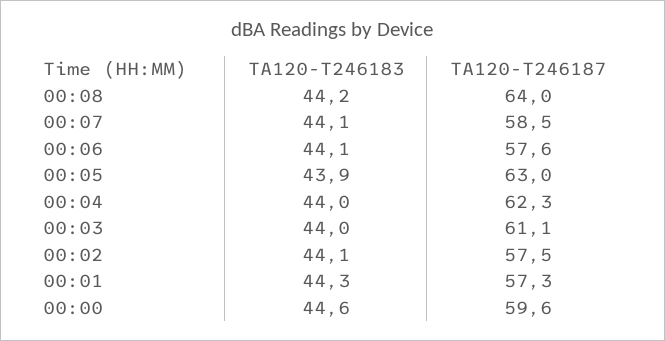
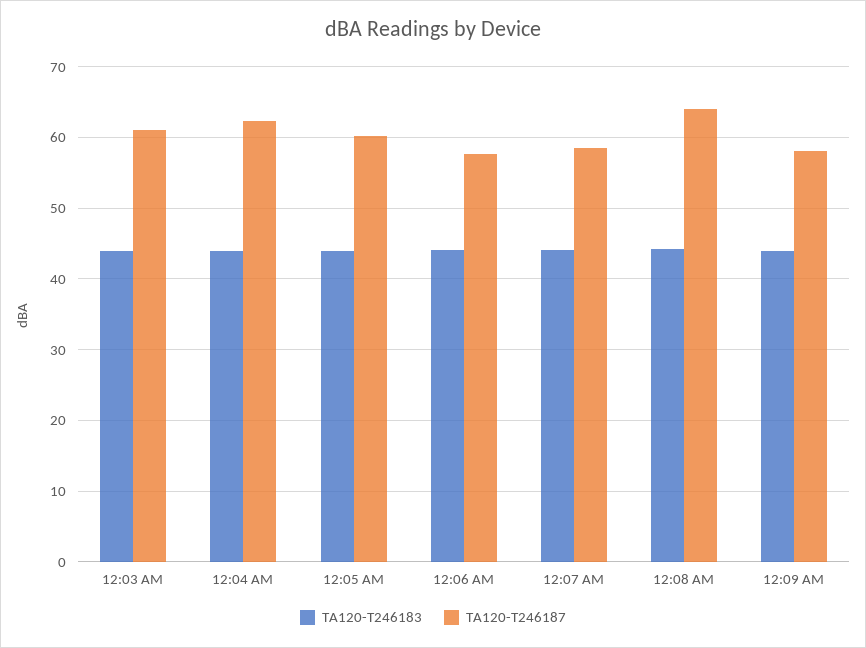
TA120-T246187, 00:05: 63 -> 60
TA120-T246183, 00:02: 44.1 -> none
TA120-T246187, 00:02: 57.5 -> none
TA120-T246183, 00:01: 44.3 -> none
TA120-T246187, 00:01: 57.3 -> none
TA120-T246183, 00:00: 44.6 -> none
TA120-T246187, 00:00: 59.6 -> none
TA120-T246183, 12:09 AM: none -> 44
TA120-T246187, 12:09 AM: none -> 58

